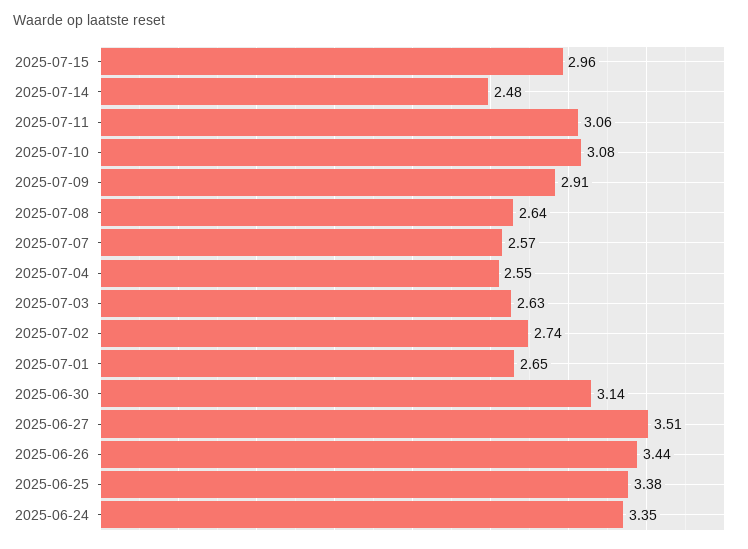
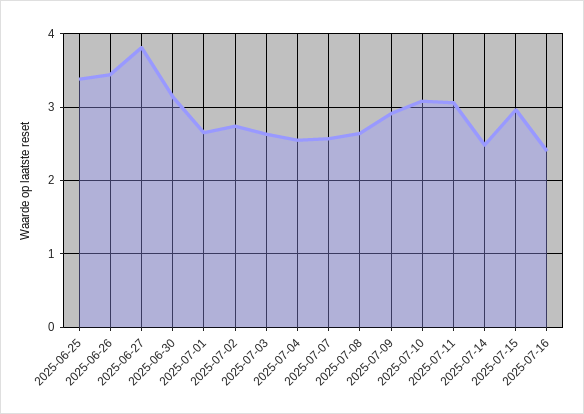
2025-06-27: 3.51 -> 3.8
2025-06-24: 3.35 -> none
2025-07-16: none -> 2.4

